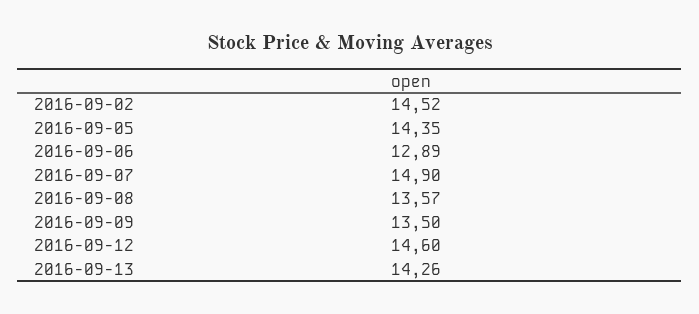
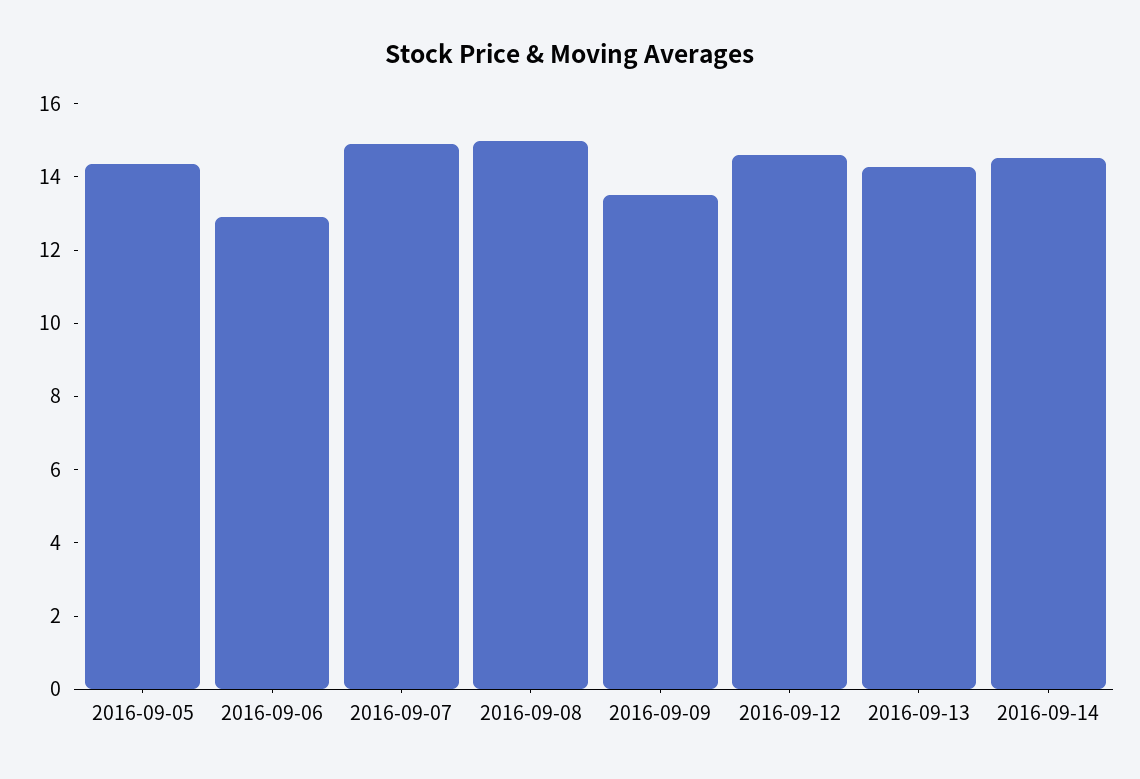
2016-09-02: 14.52 -> none
2016-09-08: 13.57 -> 15
2016-09-14: none -> 14.5

